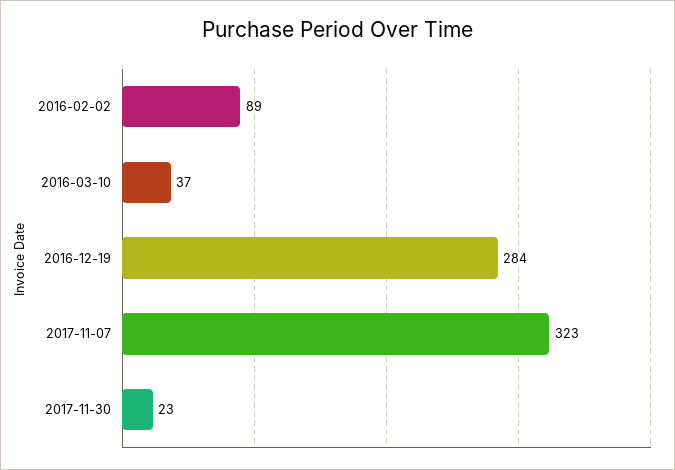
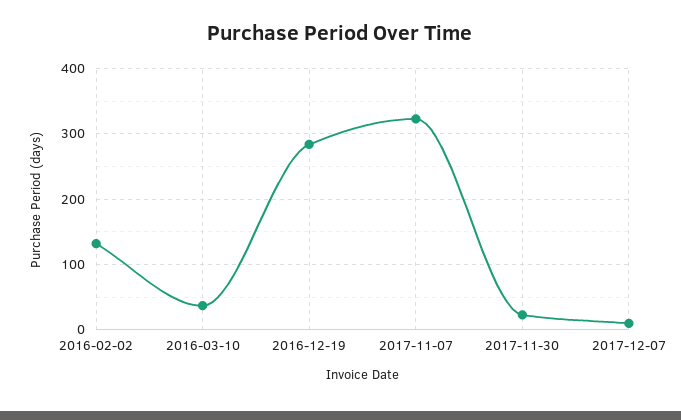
2016-02-02: 89 -> 130
2017-12-07: none -> 10

